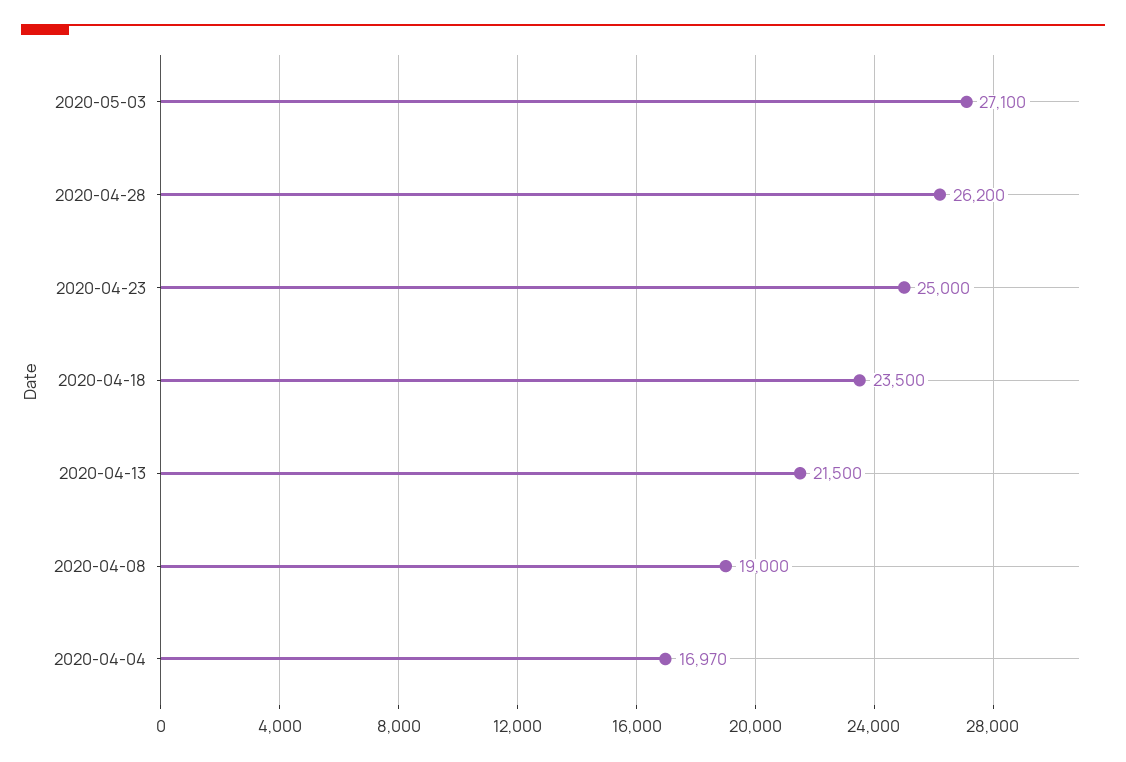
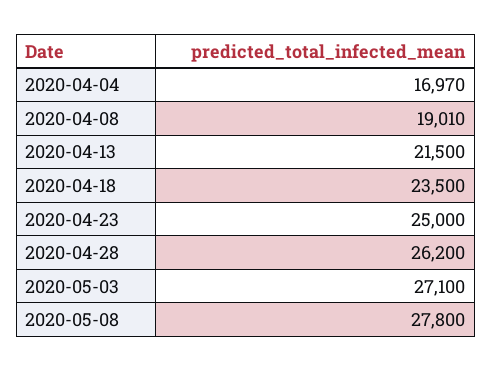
2020-04-08: 19000 -> 19010
2020-05-08: none -> 27800

